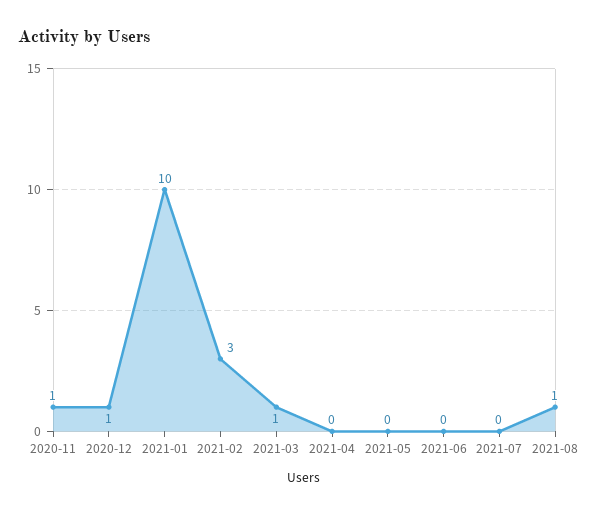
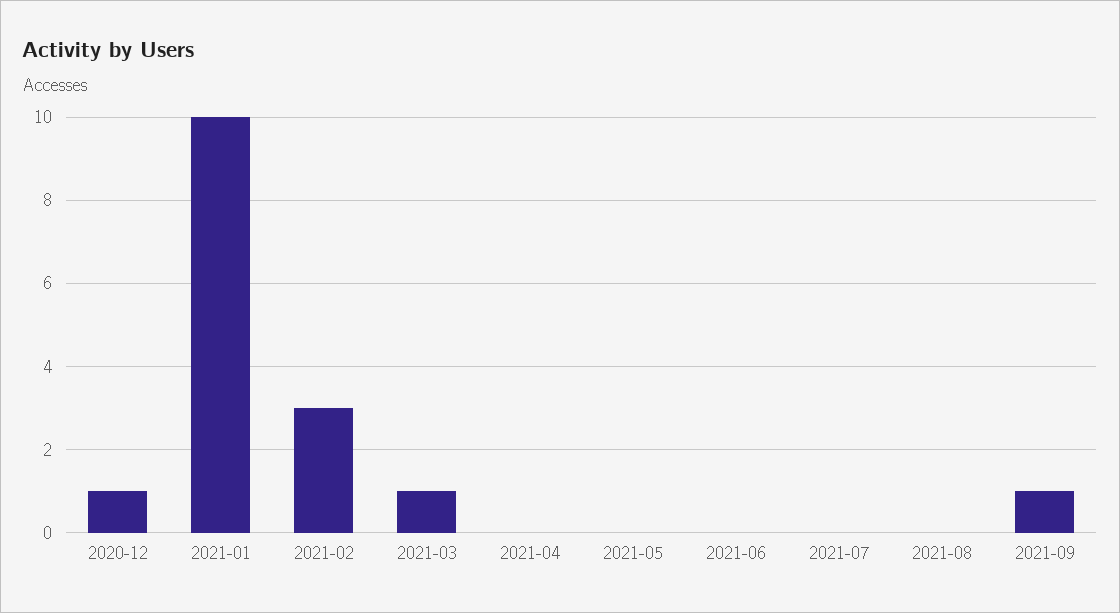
2020-11: 1 -> none
2021-08: 1 -> 0
2021-09: none -> 1

